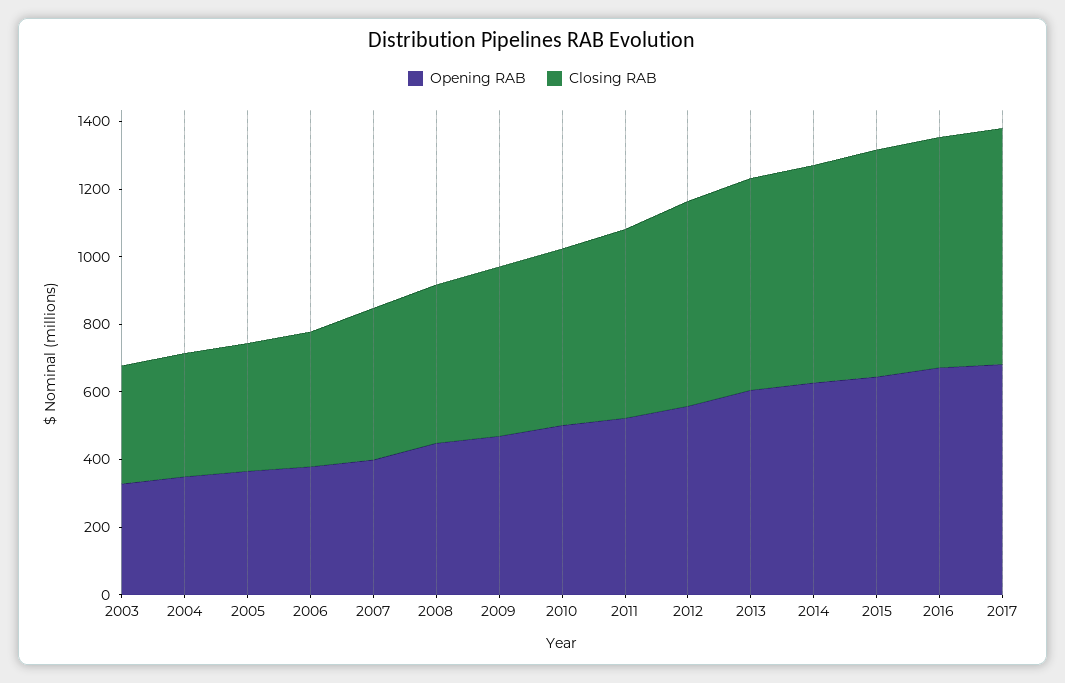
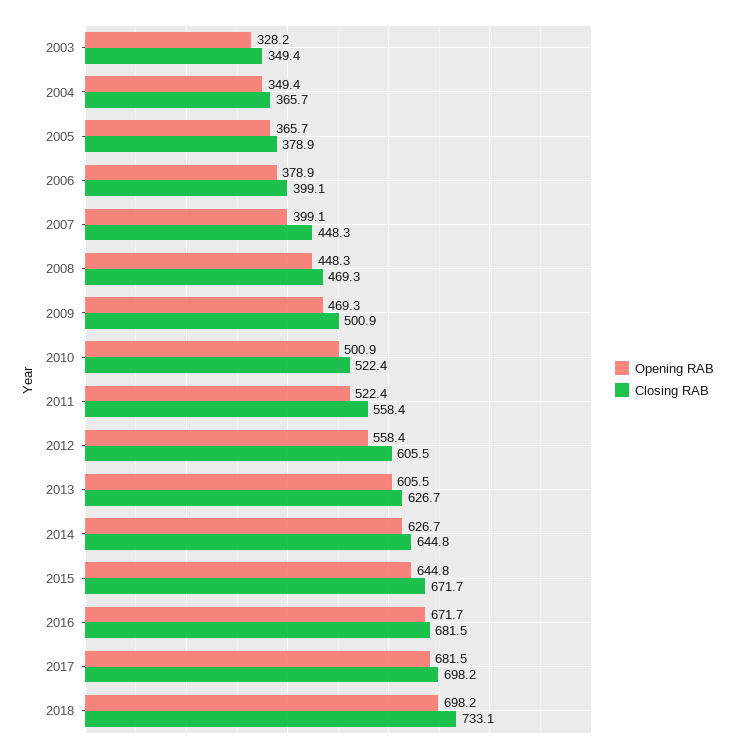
Opening RAB, 2018: none -> 698.2
Closing RAB, 2018: none -> 733.1

